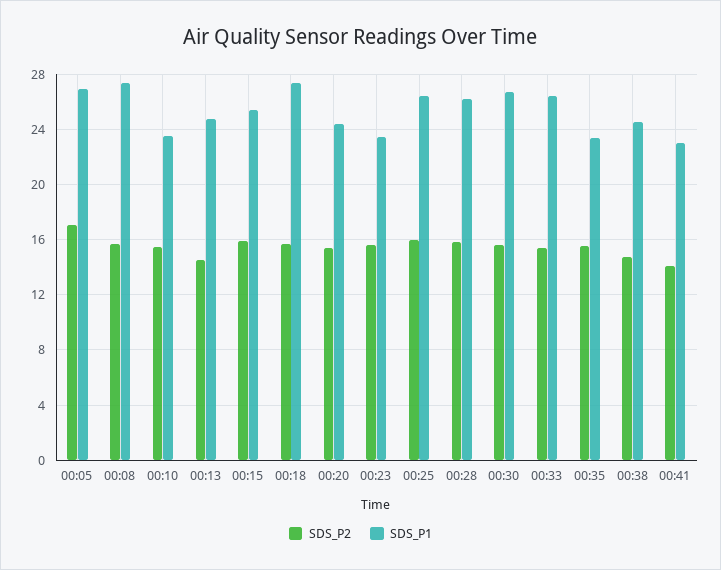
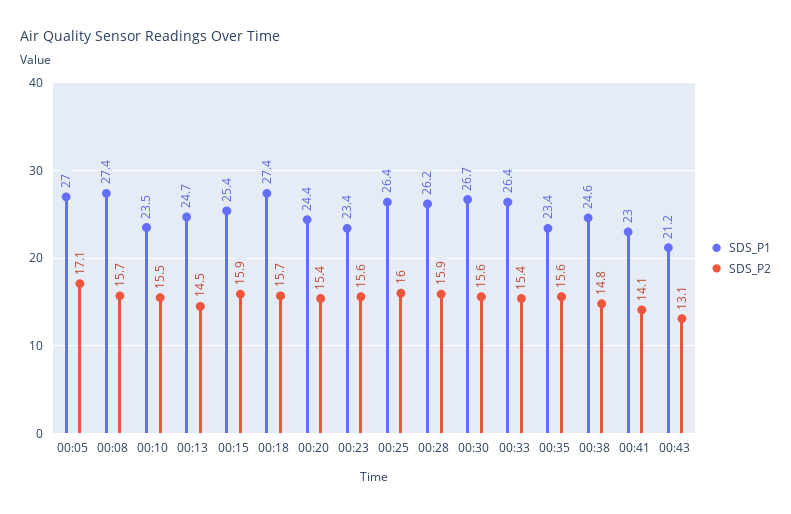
SDS_P1, 00:43: none -> 21.2
SDS_P2, 00:43: none -> 13.1

